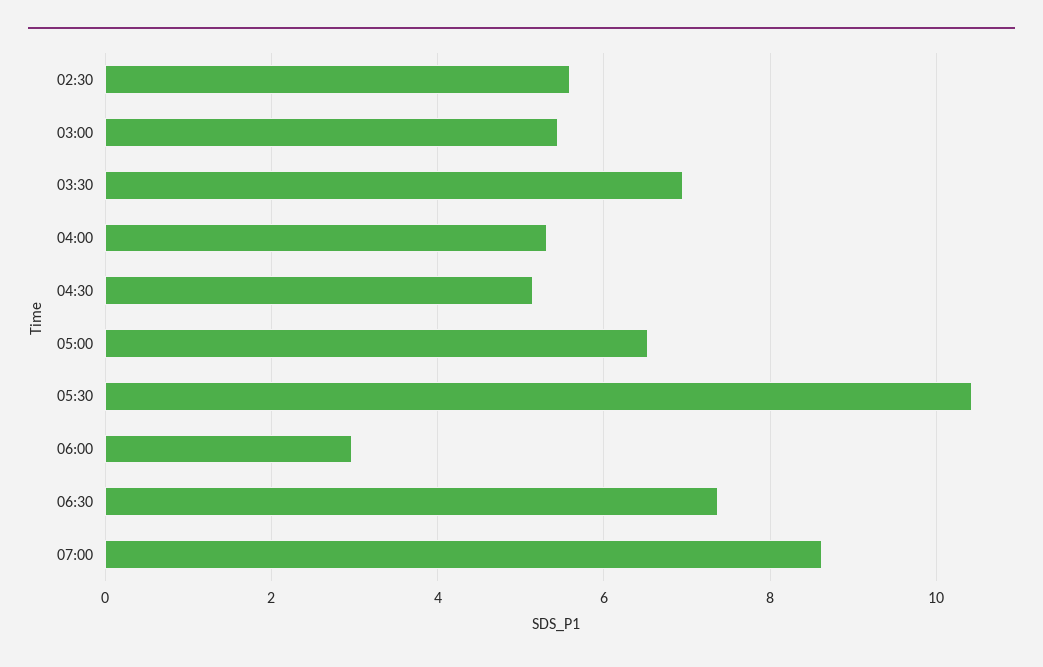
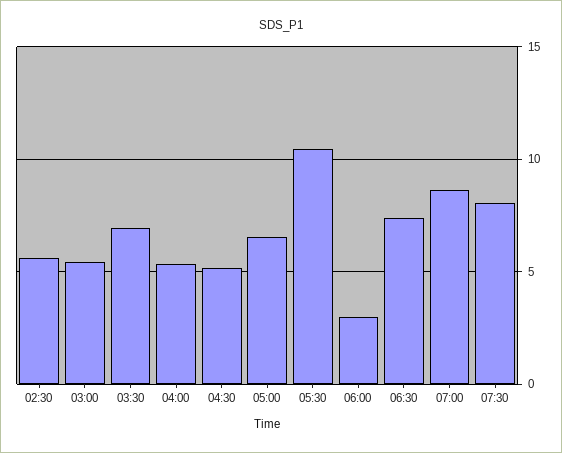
07:30: none -> 8

